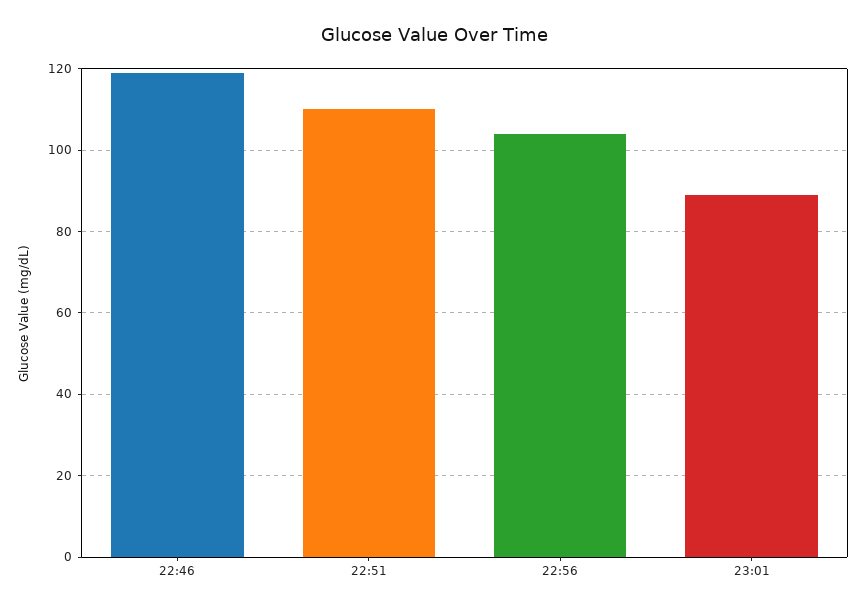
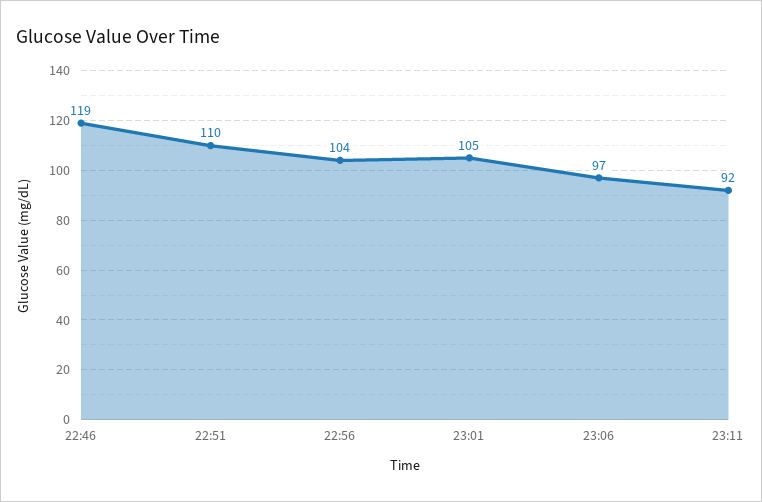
23:01: 90 -> 105
23:06: none -> 97
23:11: none -> 92

